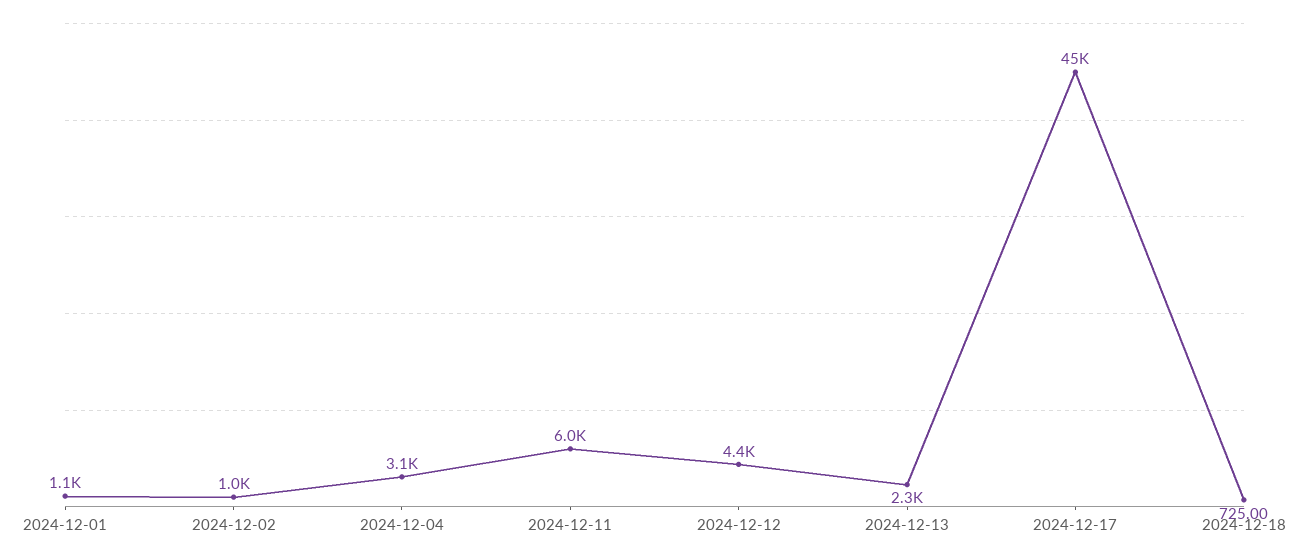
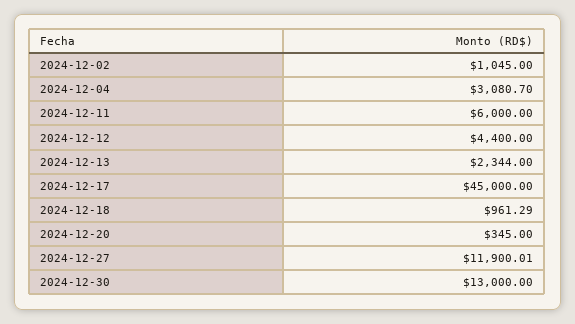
2024-12-01: 1100 -> none
2024-12-18: 725 -> 961.29
2024-12-20: none -> 345
2024-12-27: none -> 11900.01
2024-12-30: none -> 13000

